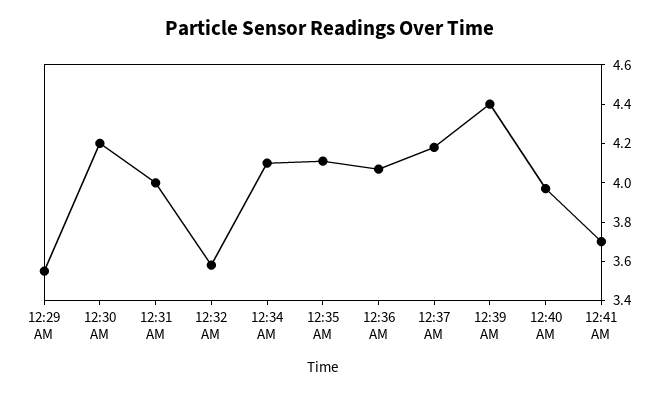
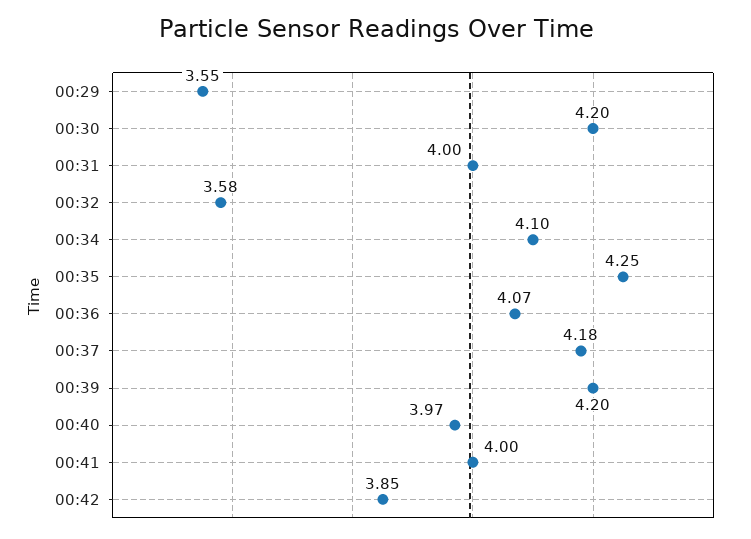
12:35 AM: 4.1 -> 4.25
12:39 AM: 4.4 -> 4.2
12:41 AM: 3.7 -> 4
00:42: none -> 3.85

